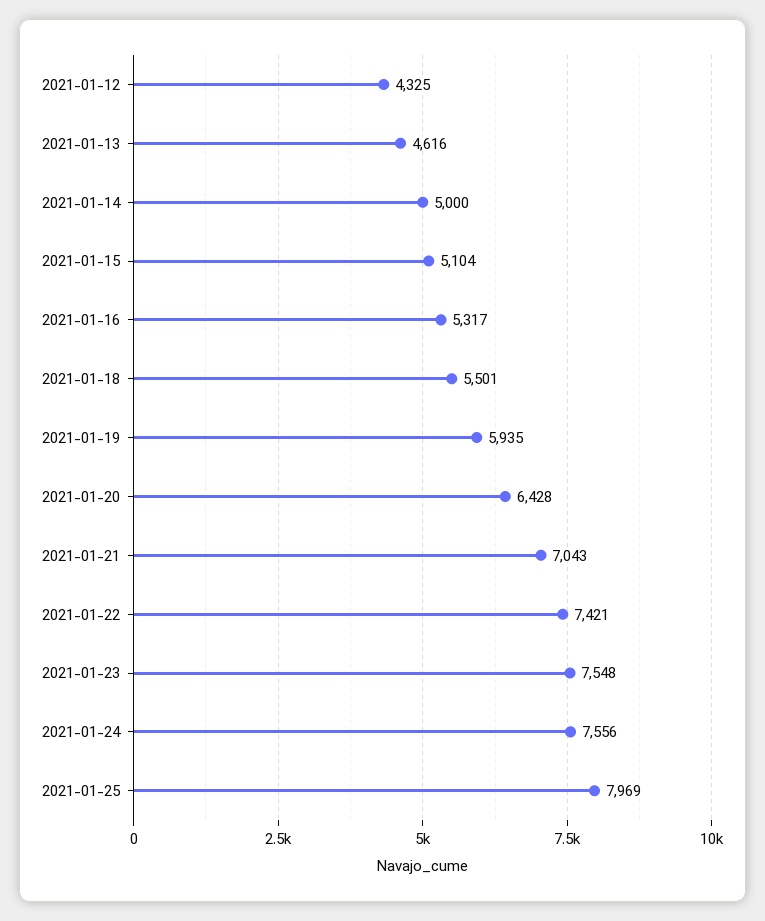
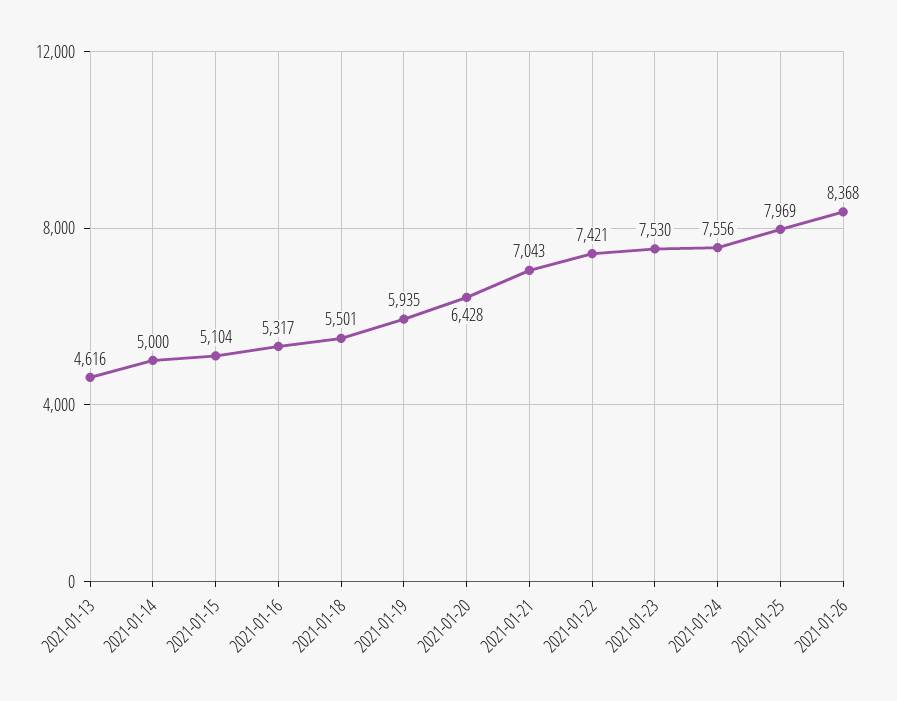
2021-01-12: 4325 -> none
2021-01-23: 7548 -> 7530
2021-01-26: none -> 8368

